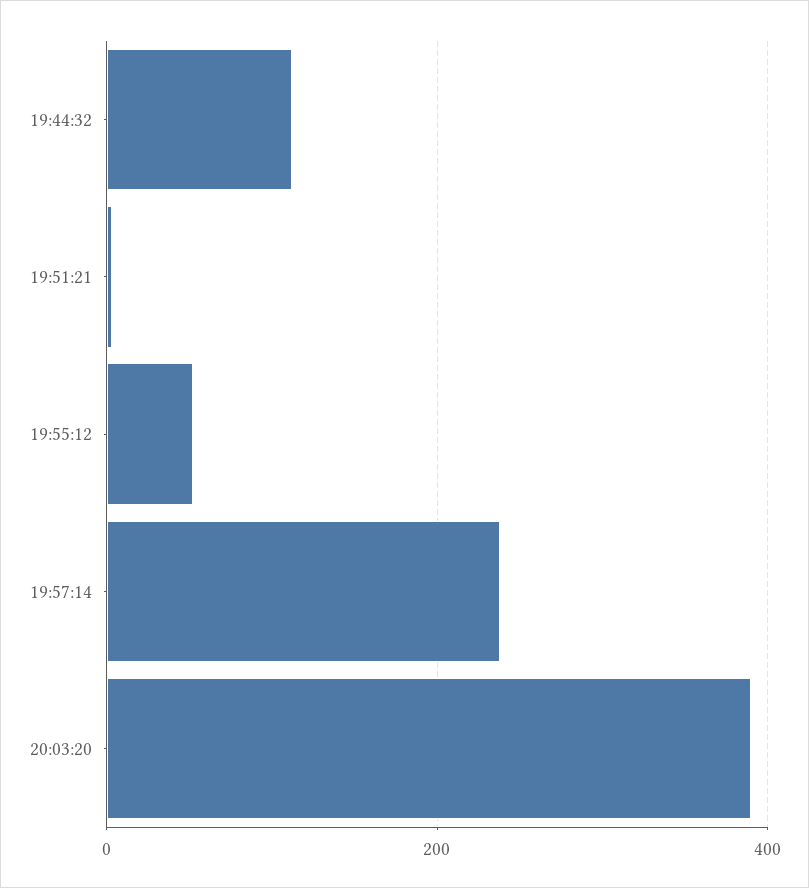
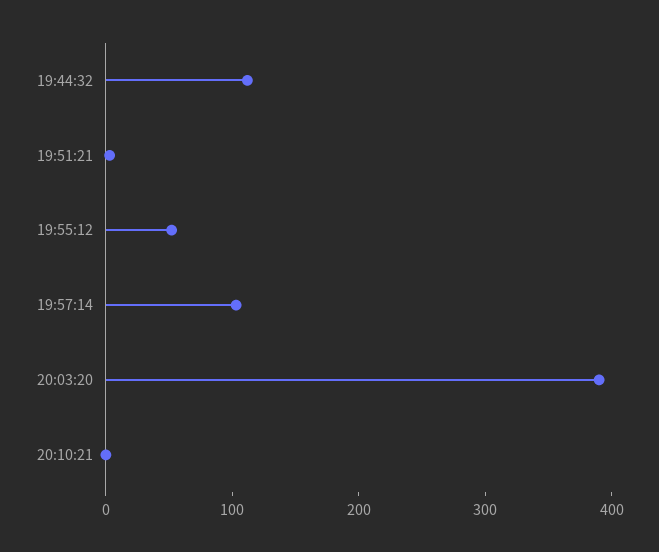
19:57:14: 240 -> 100
20:10:21: none -> 0

